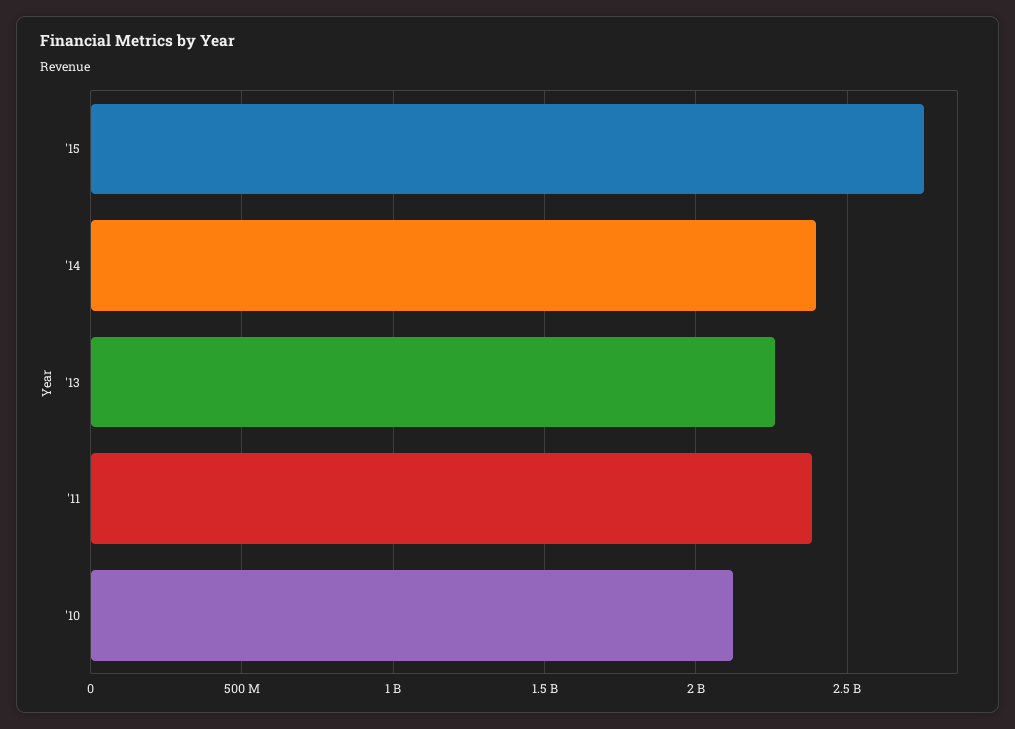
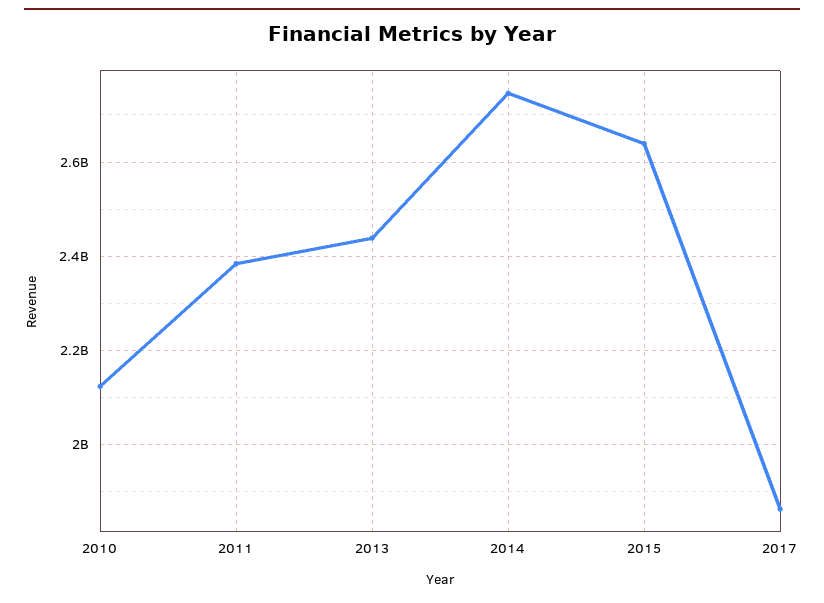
'15: 2750000000 -> 2640000000
'14: 2400000000 -> 2740000000
'13: 2250000000 -> 2440000000
2017: none -> 1860000000

